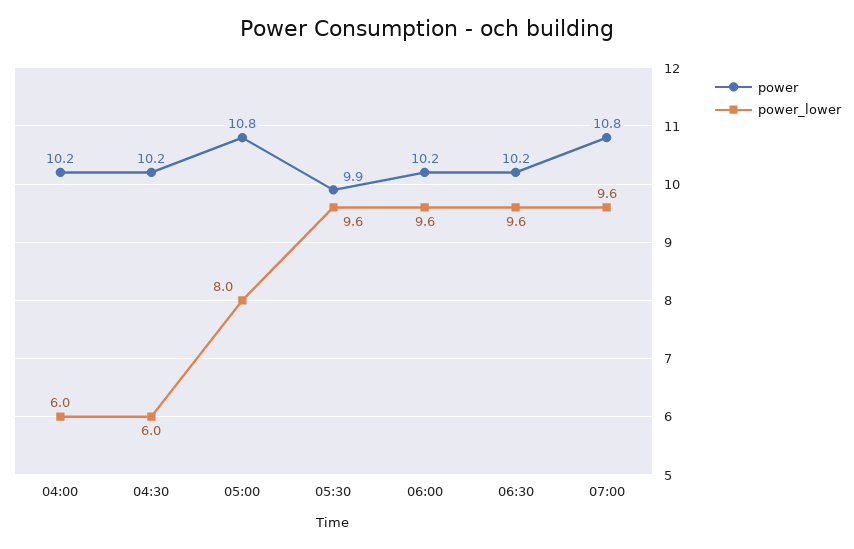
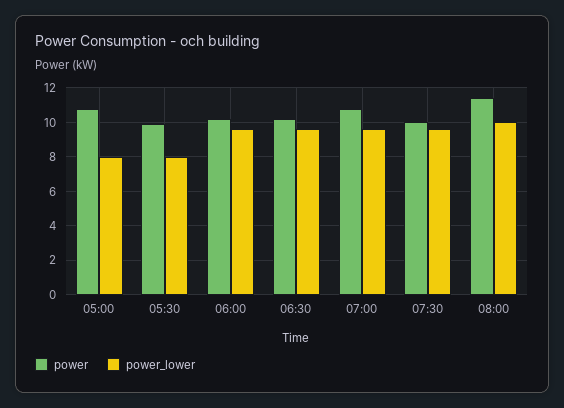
power, 04:00: 10.2 -> none
power_lower, 04:00: 6 -> none
power, 04:30: 10.2 -> none
power_lower, 04:30: 6 -> none
power_lower, 05:30: 9.6 -> 8
power, 07:30: none -> 10
power_lower, 07:30: none -> 9.5
power, 08:00: none -> 11.5
power_lower, 08:00: none -> 10

